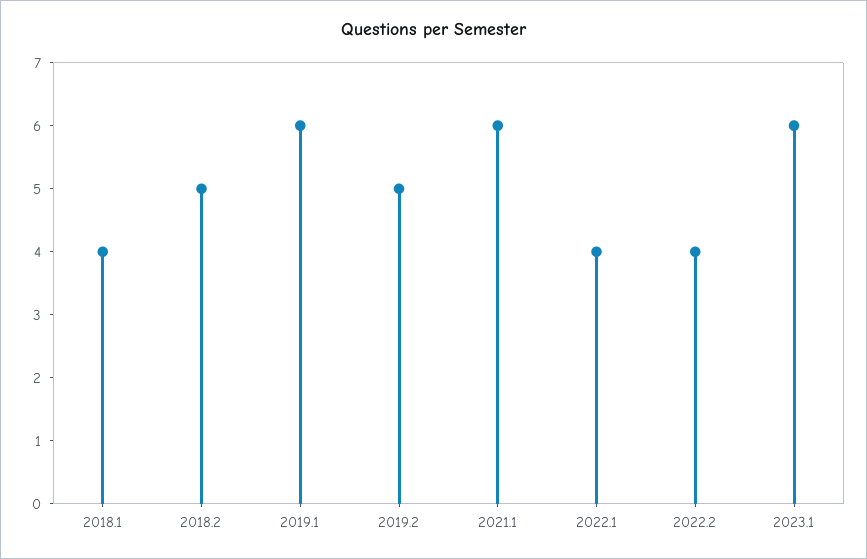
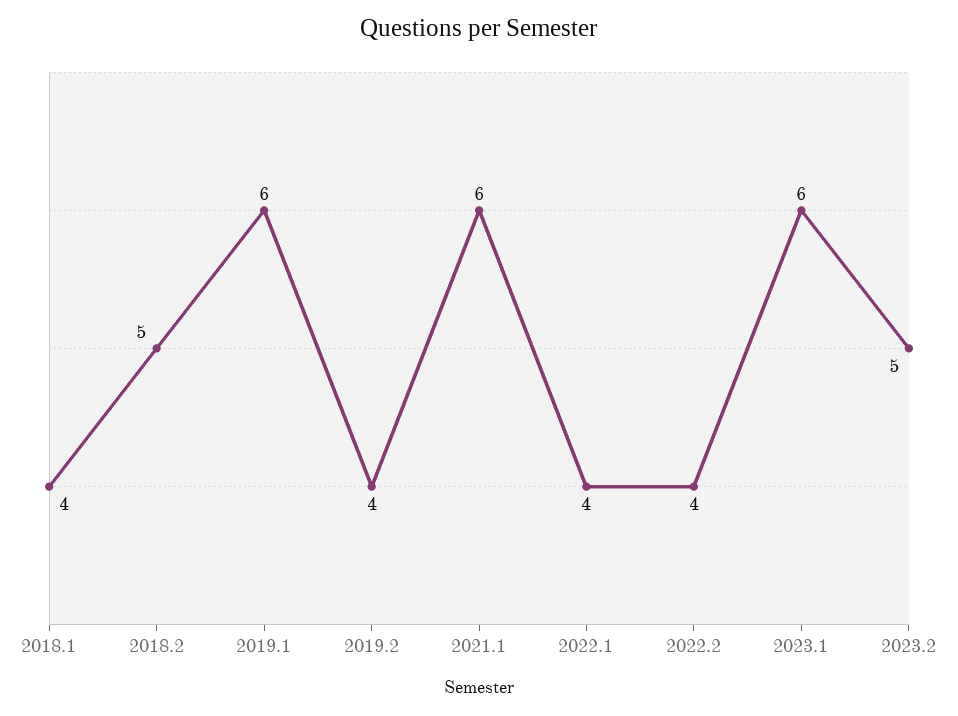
2019.2: 5 -> 4
2023.2: none -> 5

